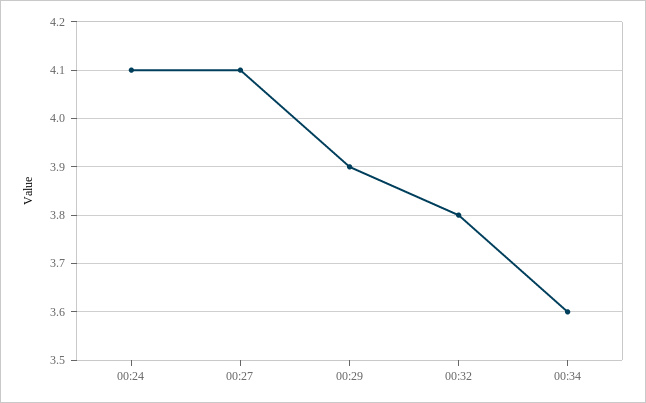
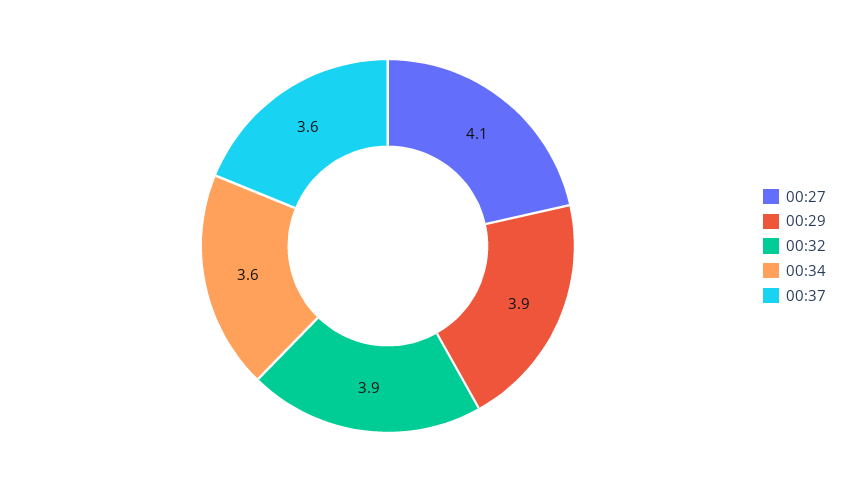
00:24: 4.1 -> none
00:32: 3.8 -> 3.9
00:37: none -> 3.6

